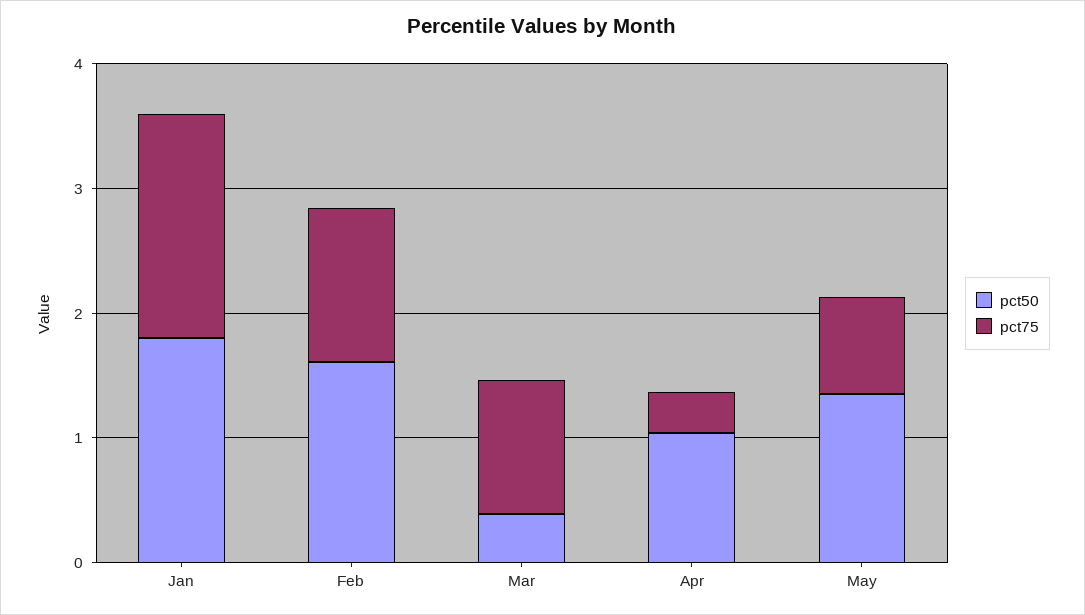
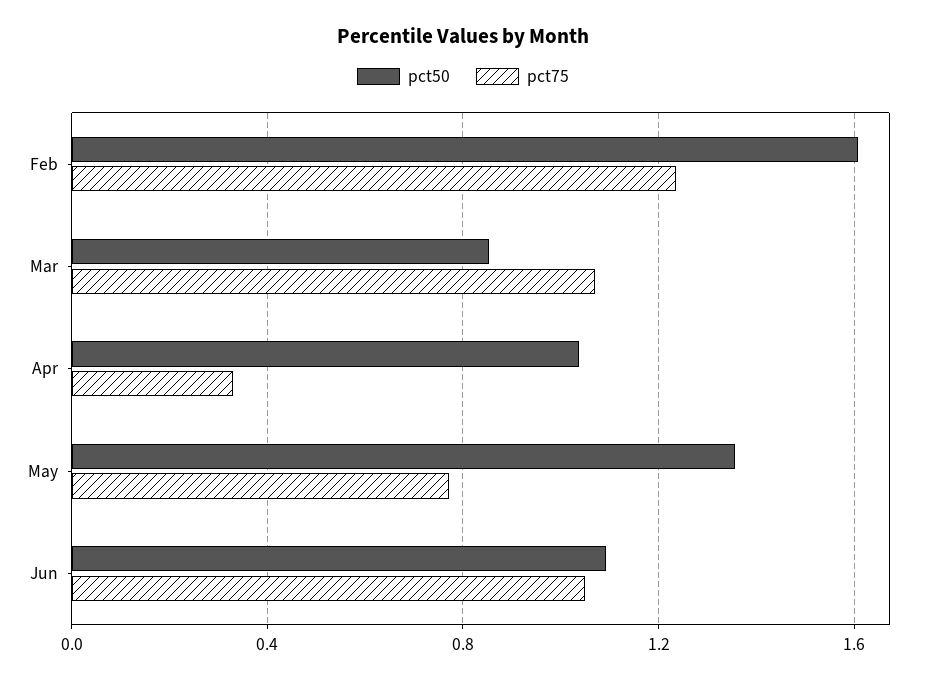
pct50, Jan: 1.8 -> none
pct75, Jan: 1.8 -> none
pct50, Mar: 0.4 -> 0.85
pct50, Jun: none -> 1.1
pct75, Jun: none -> 1.05

